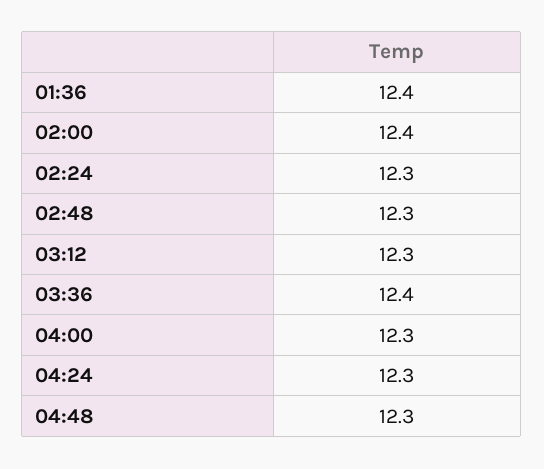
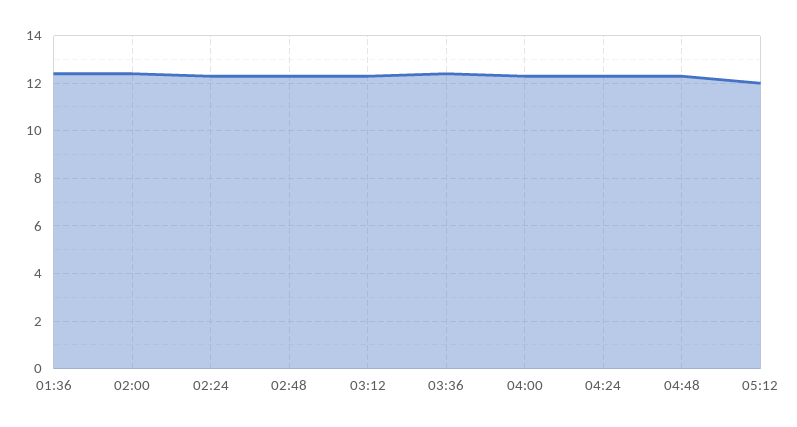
05:12: none -> 12

